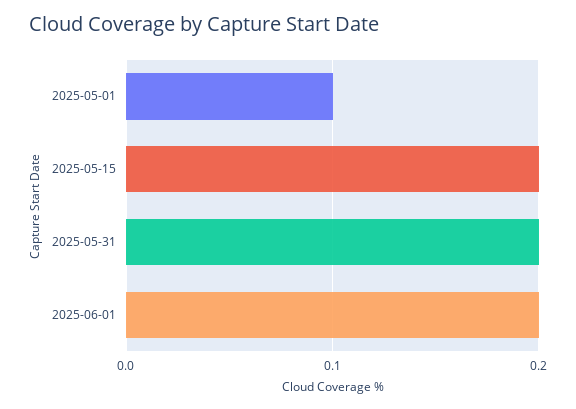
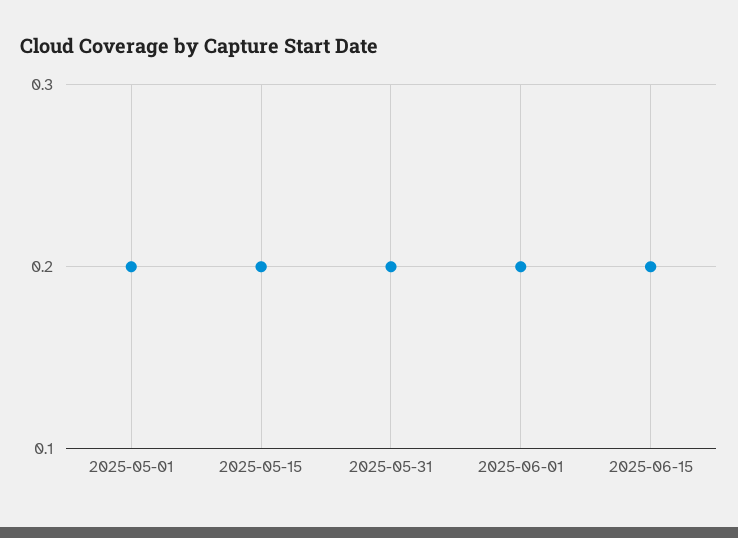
2025-05-01: 0.1 -> 0.2
2025-06-15: none -> 0.2

